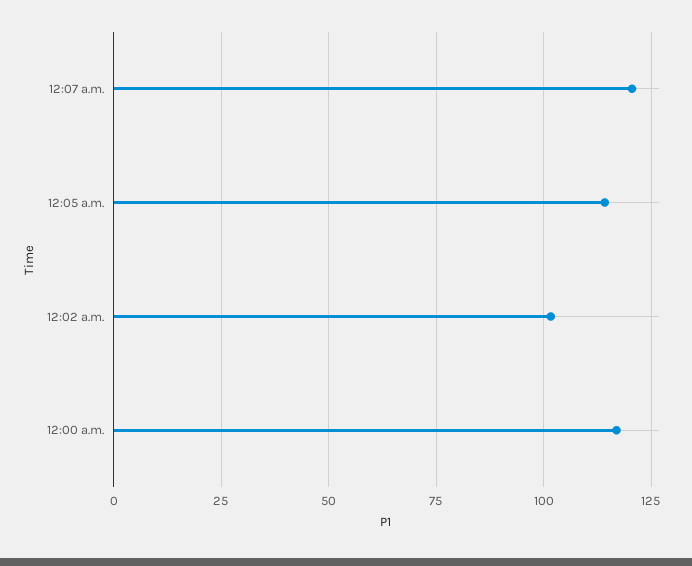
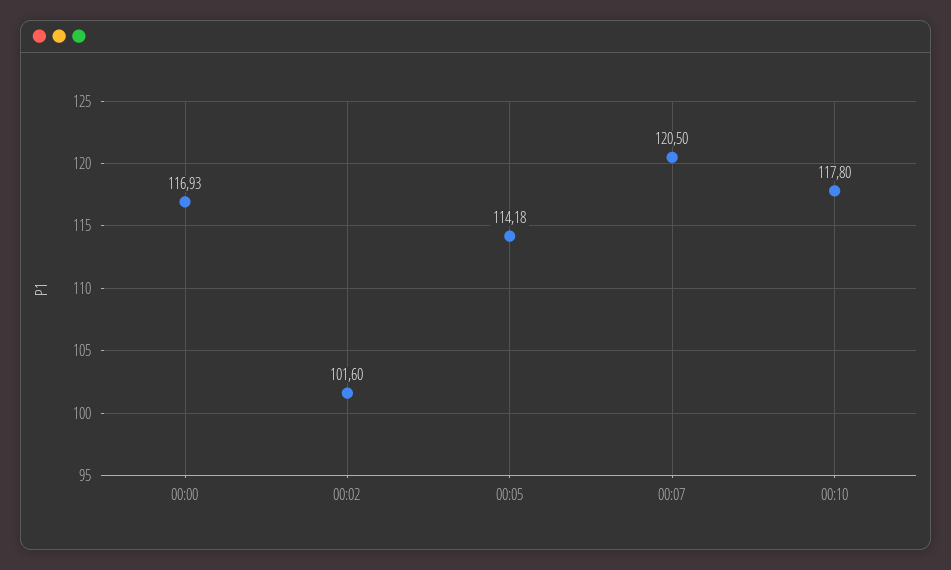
00:10: none -> 117.8

